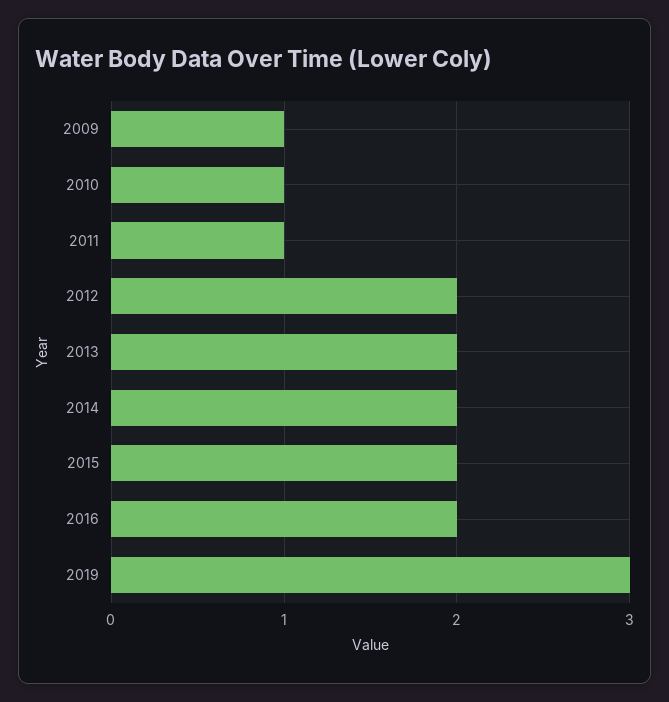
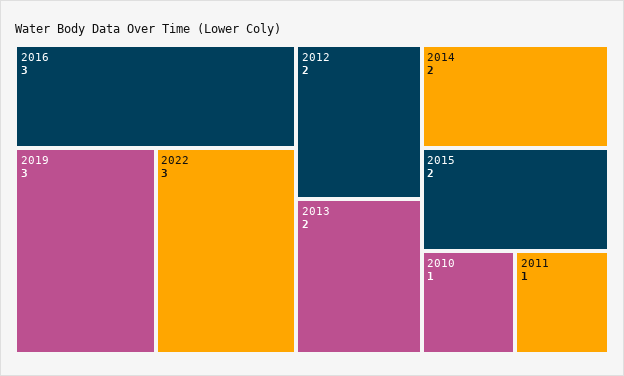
2009: 1 -> none
2016: 2 -> 3
2022: none -> 3

